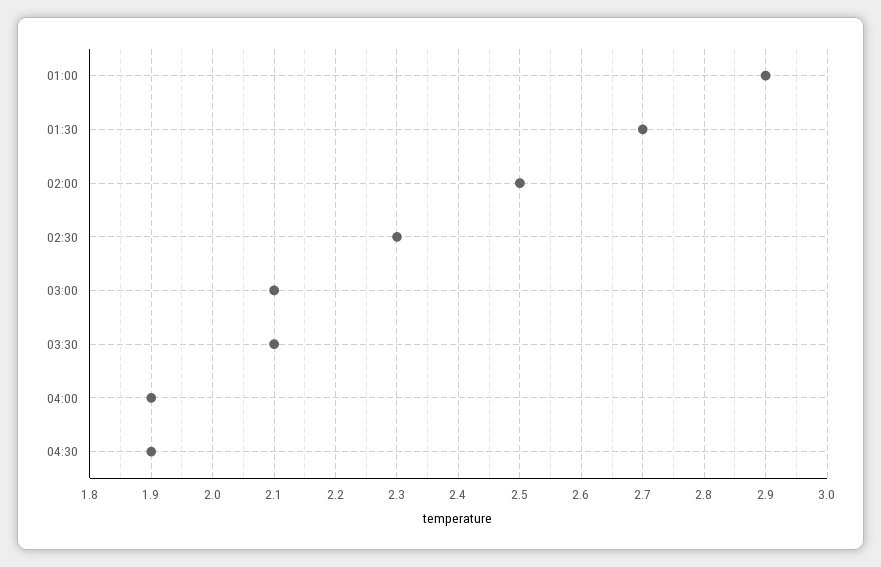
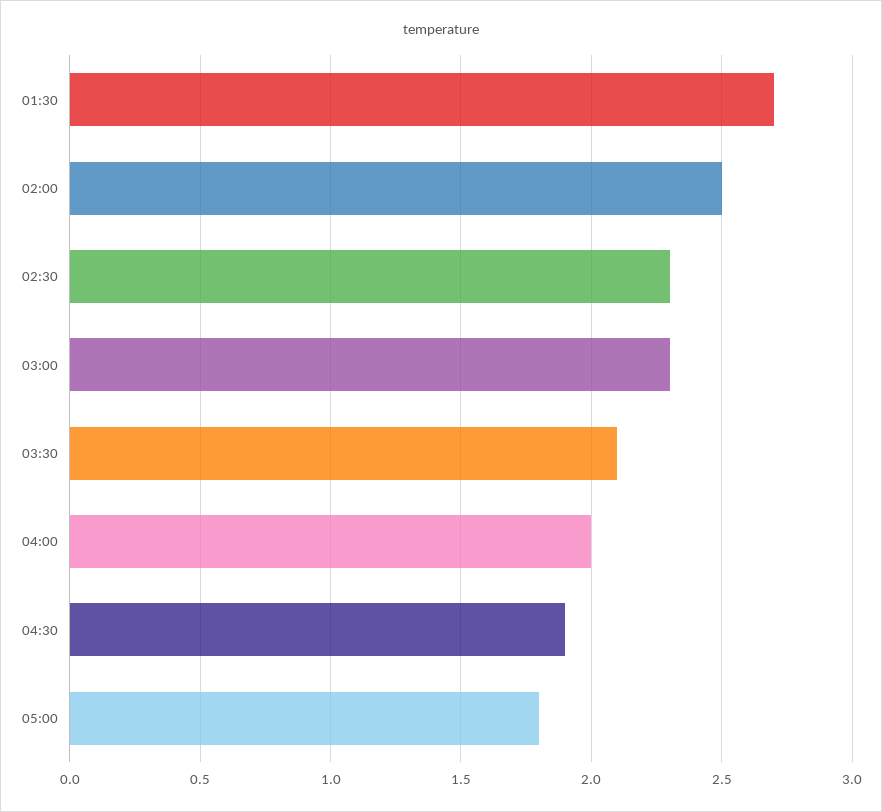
01:00: 2.9 -> none
03:00: 2.1 -> 2.3
04:00: 1.9 -> 2
05:00: none -> 1.8

